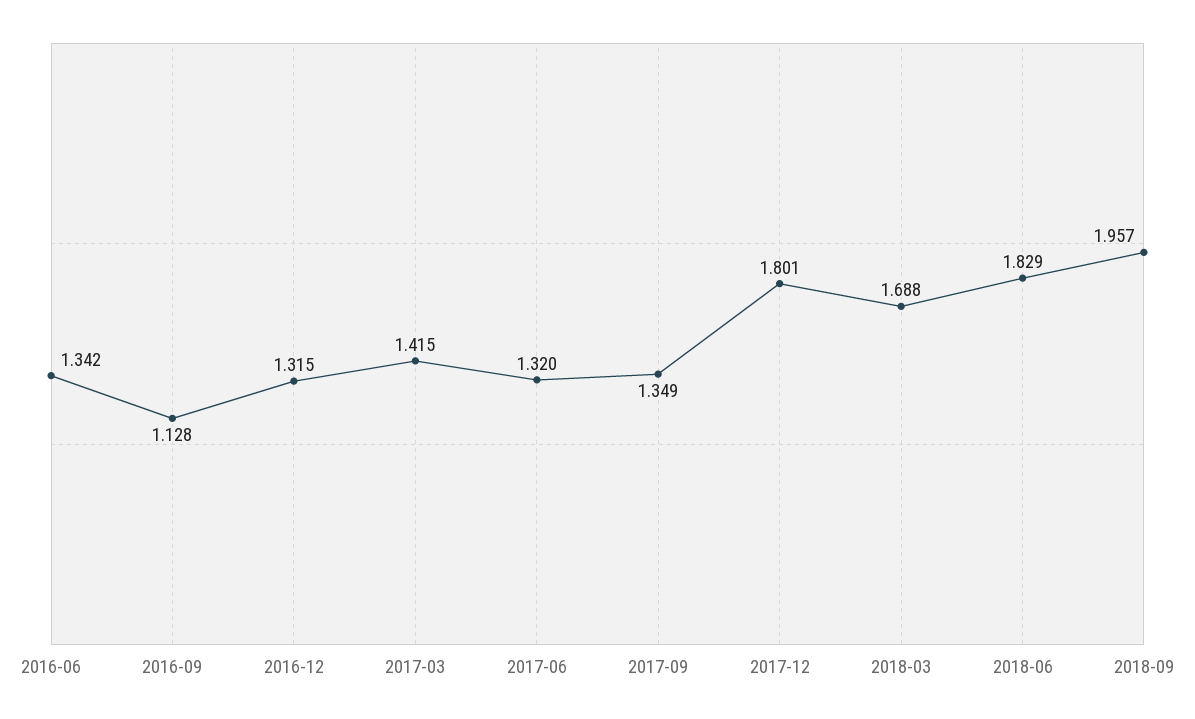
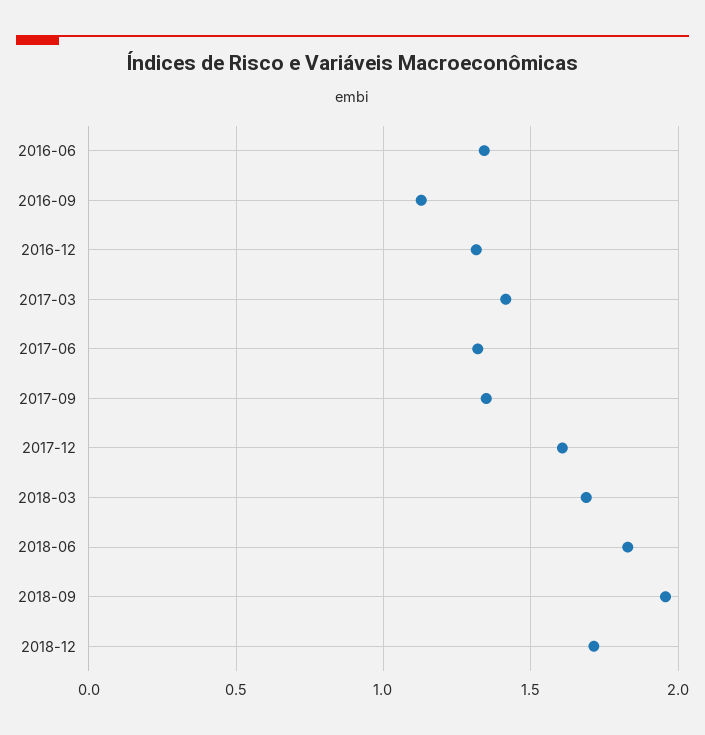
2017-12: 1.801 -> 1.6
2018-12: none -> 1.7

